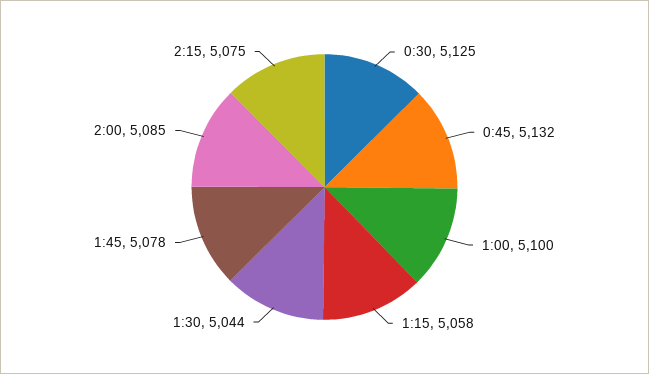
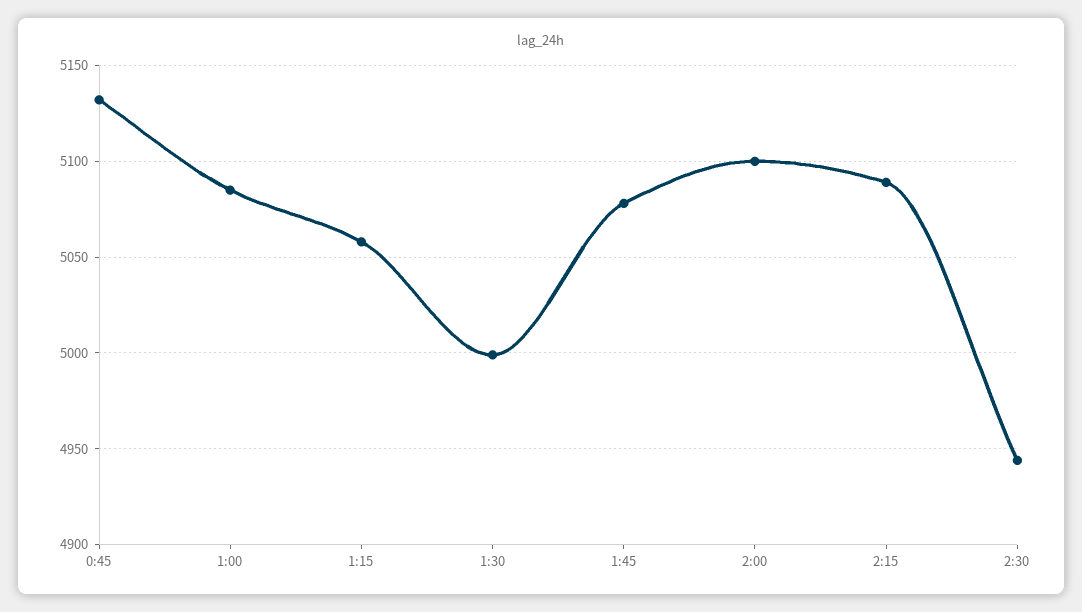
0:30: 5125 -> none
1:00: 5100 -> 5085
1:30: 5044 -> 5000
2:00: 5085 -> 5100
2:15: 5075 -> 5090
2:30: none -> 4945

